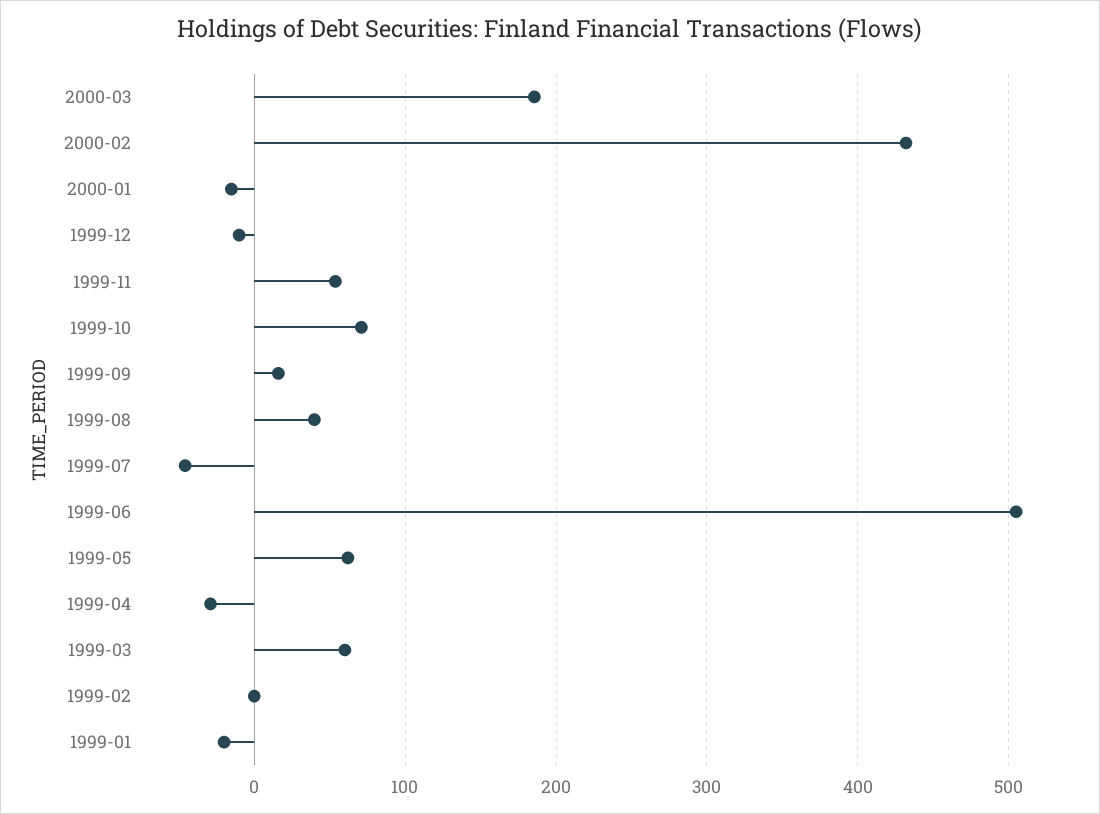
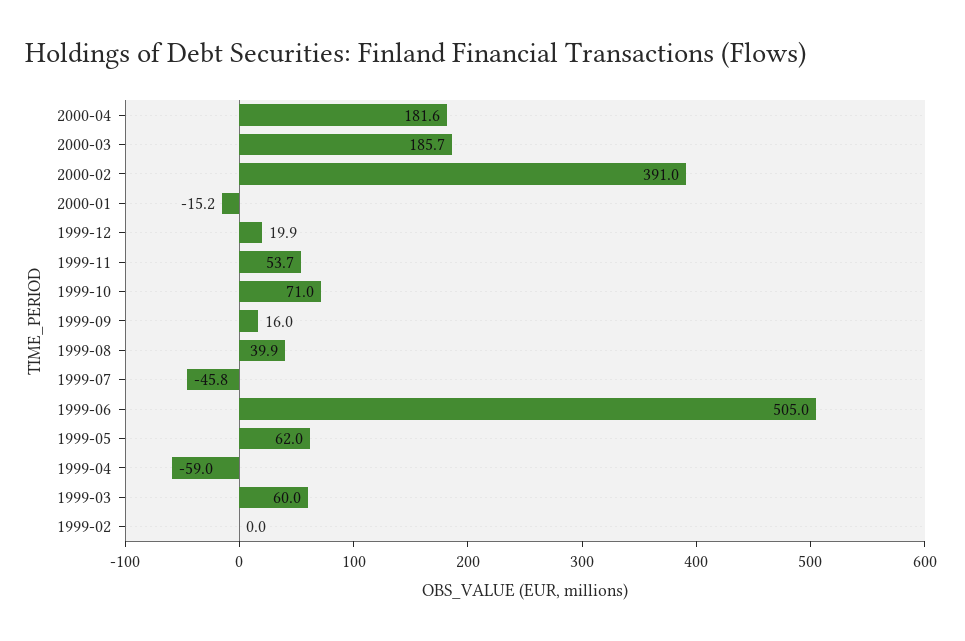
2000-02: 430 -> 391
1999-12: -10 -> 19.9
1999-04: -30 -> -59
1999-01: -20 -> none
2000-04: none -> 181.6

